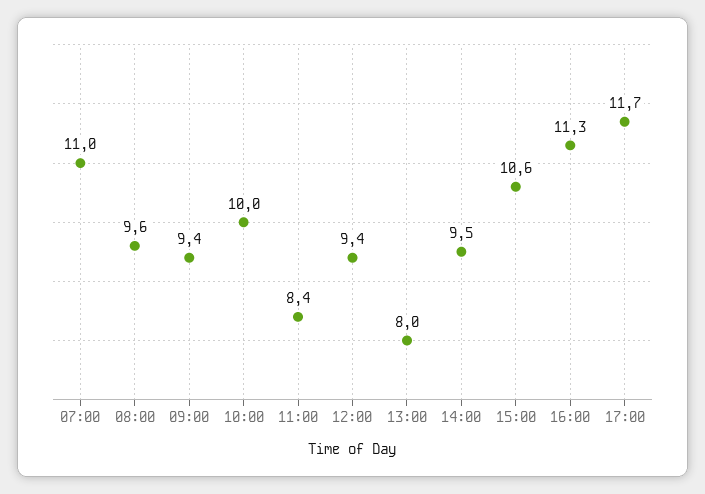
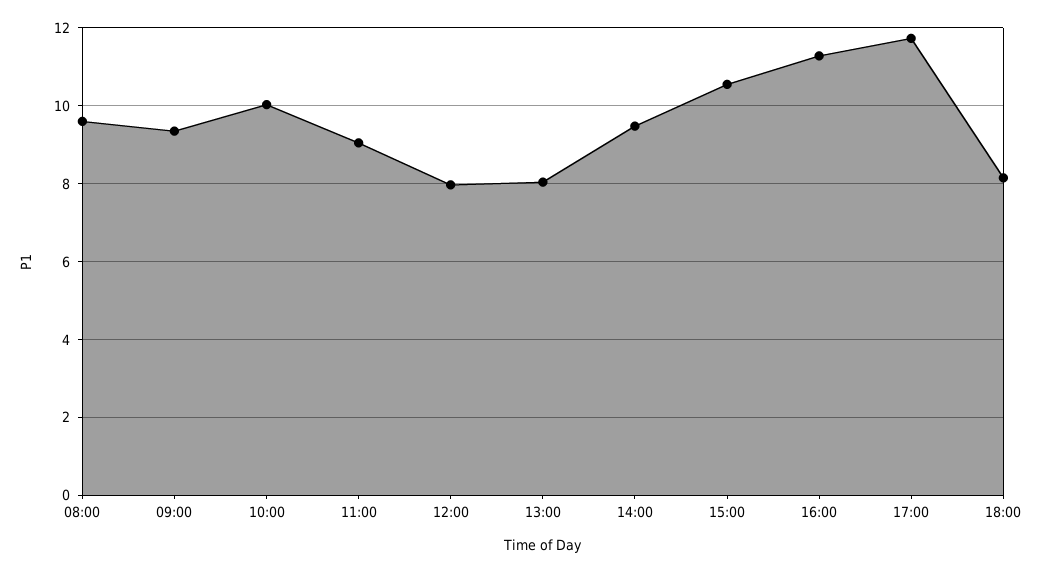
07:00: 11 -> none
11:00: 8.4 -> 9
12:00: 9.4 -> 8
18:00: none -> 8.2

